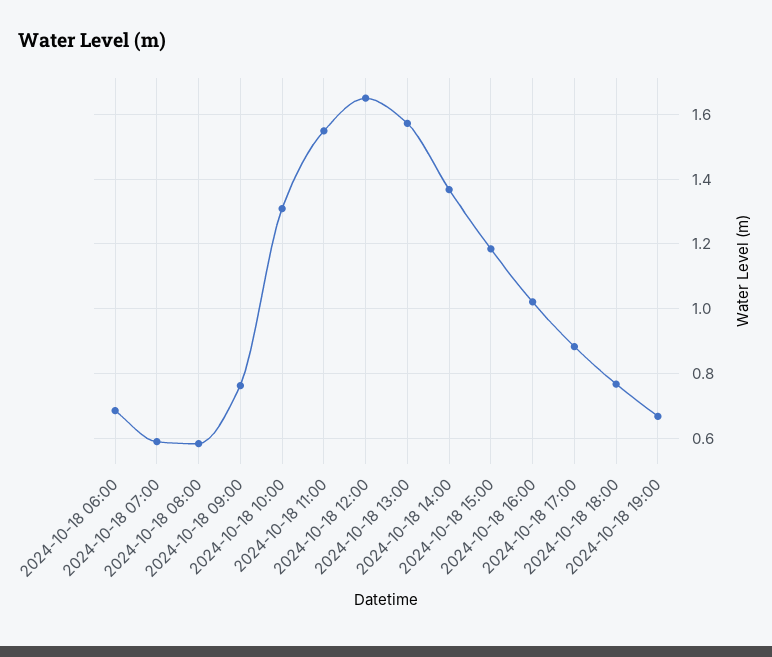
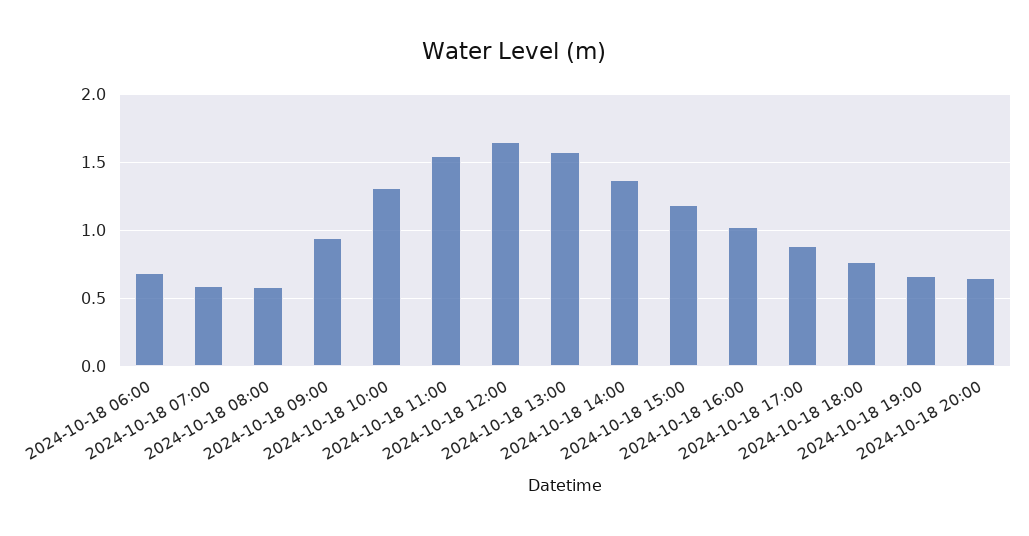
2024-10-18 09:00: 0.76 -> 0.95
2024-10-18 20:00: none -> 0.65

